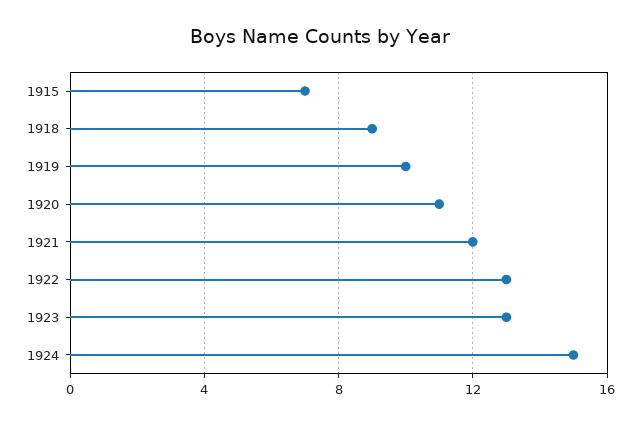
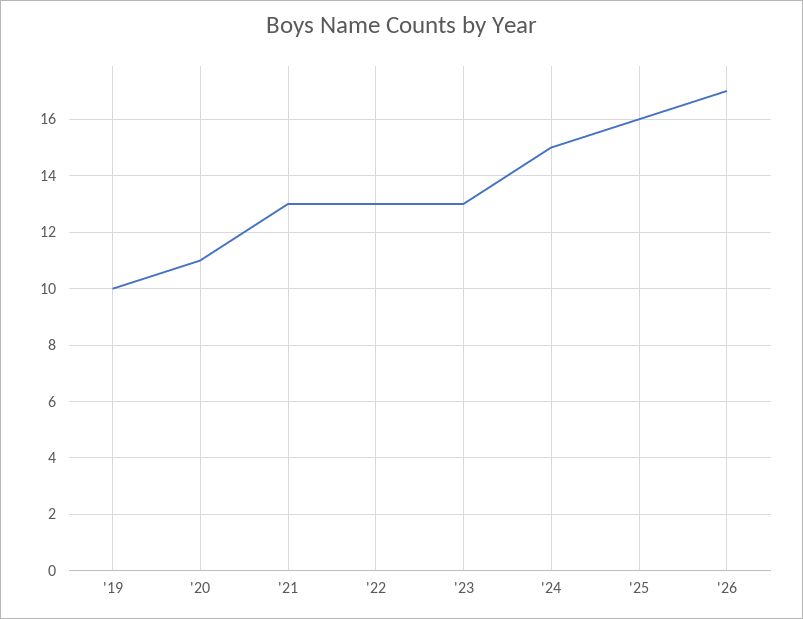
1915: 7 -> none
1918: 9 -> none
1921: 12 -> 13
'25: none -> 16
'26: none -> 17

